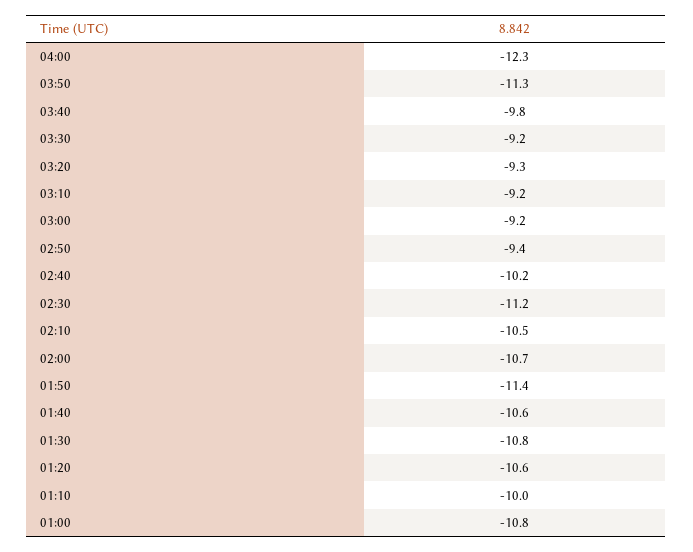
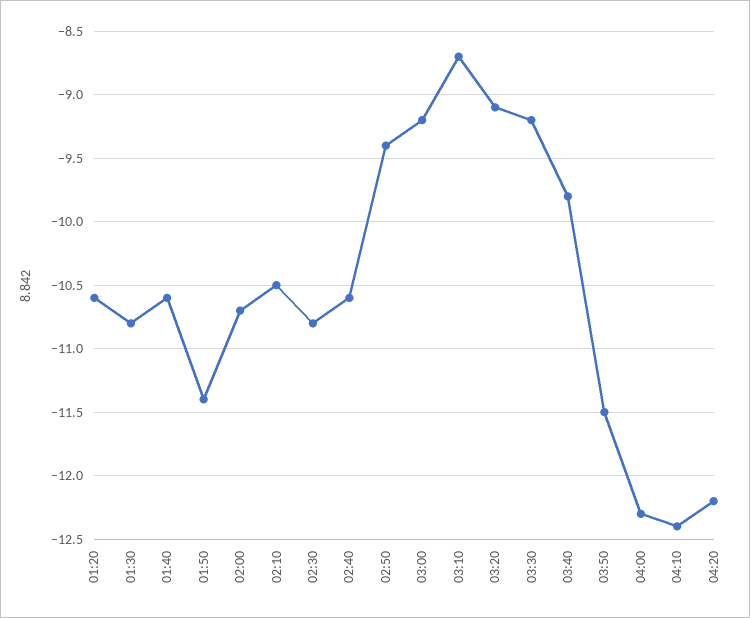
03:50: -11.3 -> -11.5
03:20: -9.3 -> -9.1
03:10: -9.2 -> -8.7
02:40: -10.2 -> -10.6
02:30: -11.2 -> -10.8
01:10: -10 -> none
01:00: -10.8 -> none
04:10: none -> -12.4
04:20: none -> -12.2

